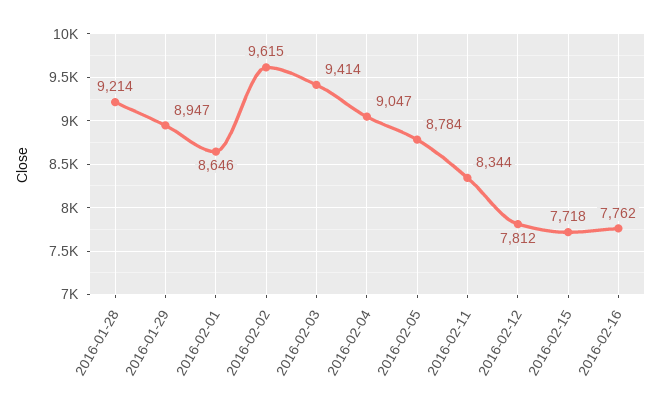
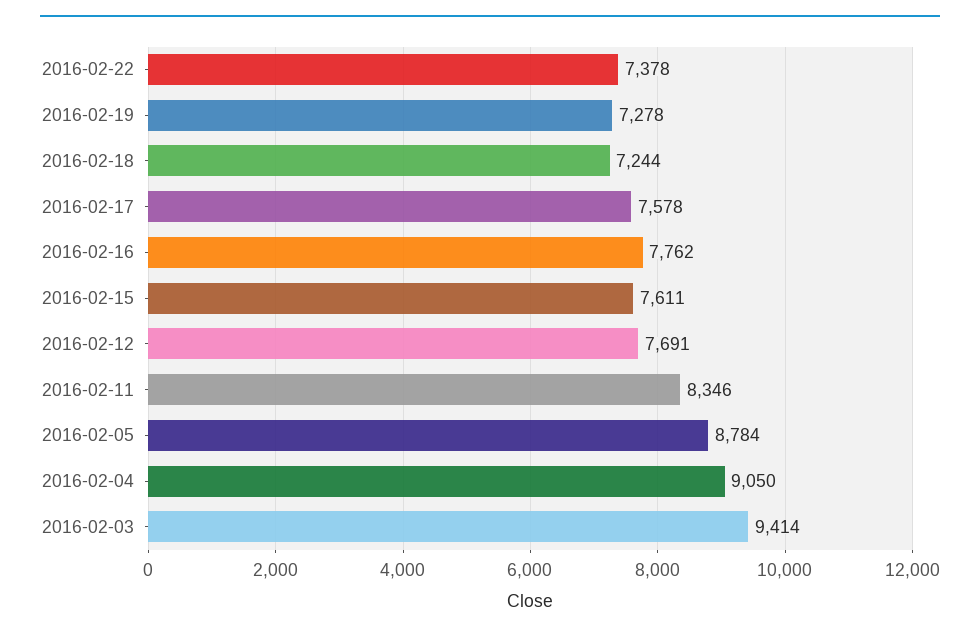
2016-01-28: 9214 -> none
2016-01-29: 8947 -> none
2016-02-01: 8646 -> none
2016-02-02: 9615 -> none
2016-02-04: 9047 -> 9050
2016-02-11: 8344 -> 8346
2016-02-12: 7812 -> 7691
2016-02-15: 7718 -> 7611
2016-02-22: none -> 7378
2016-02-19: none -> 7278
2016-02-18: none -> 7244
2016-02-17: none -> 7578

